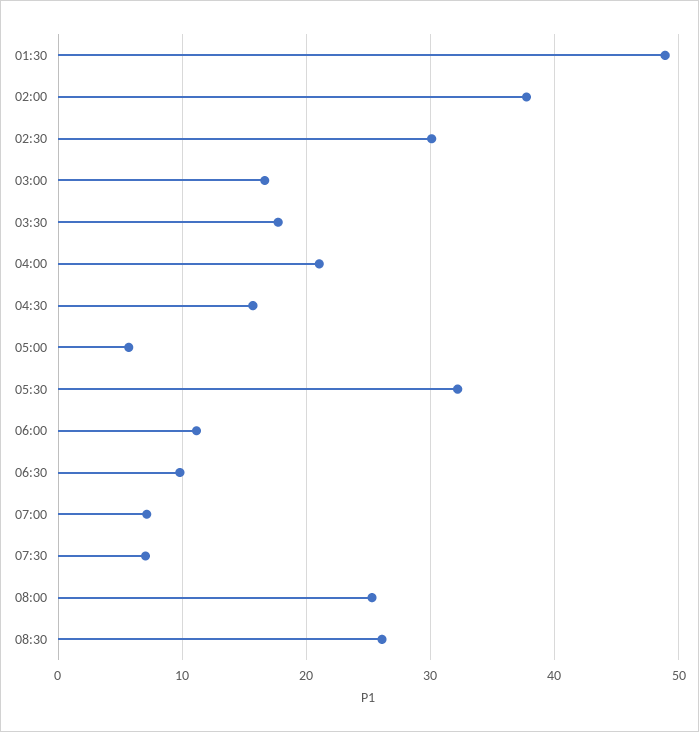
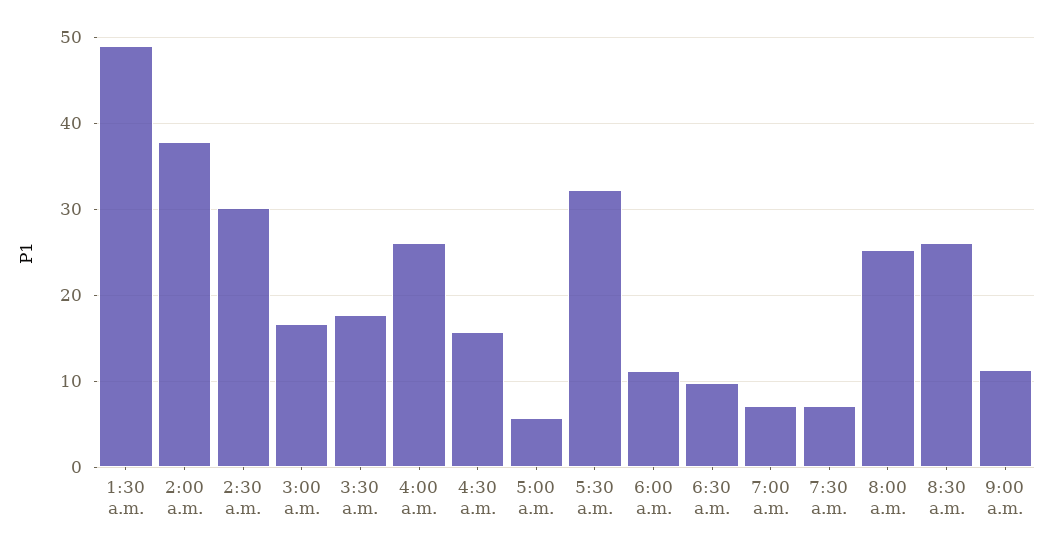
04:00: 21 -> 26
9:00 a.m.: none -> 11

